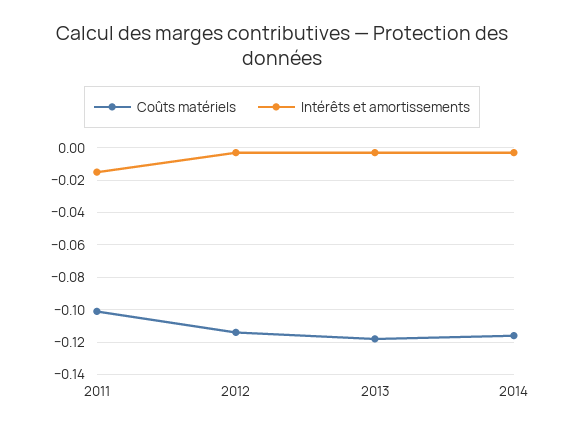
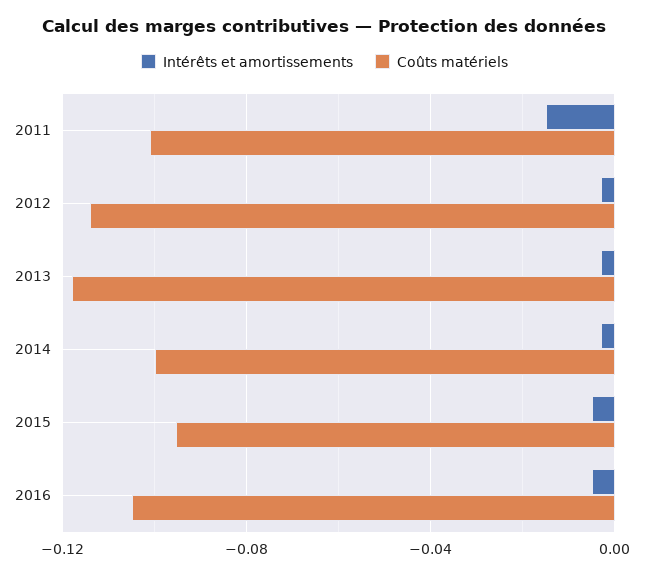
Coûts matériels, 2014: -0.115 -> -0.1
Intérêts et amortissements, 2015: none -> -0.005
Coûts matériels, 2015: none -> -0.095
Intérêts et amortissements, 2016: none -> -0.005
Coûts matériels, 2016: none -> -0.105

